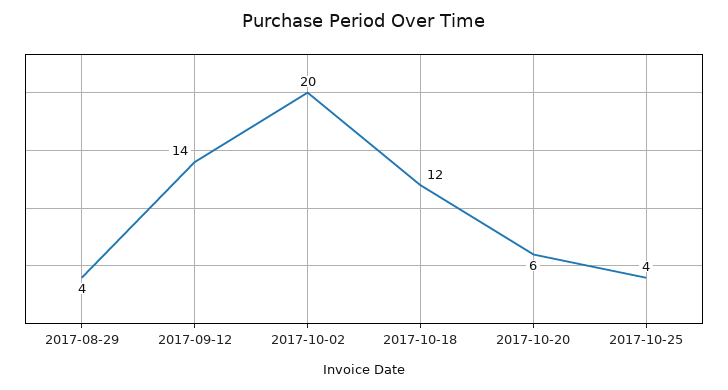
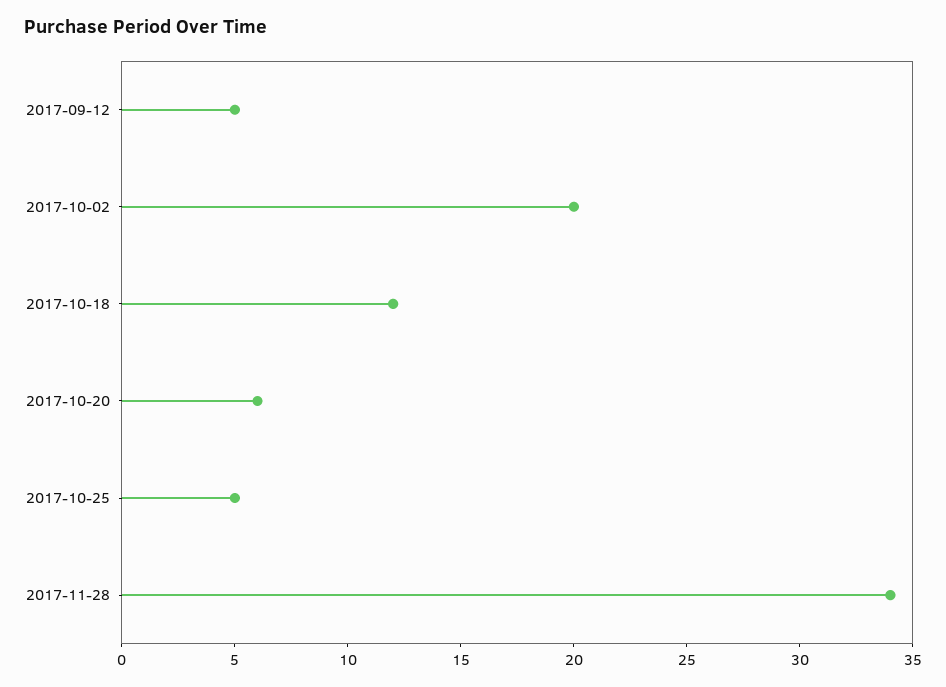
2017-08-29: 4 -> none
2017-09-12: 14 -> 5
2017-10-25: 4 -> 5
2017-11-28: none -> 34

